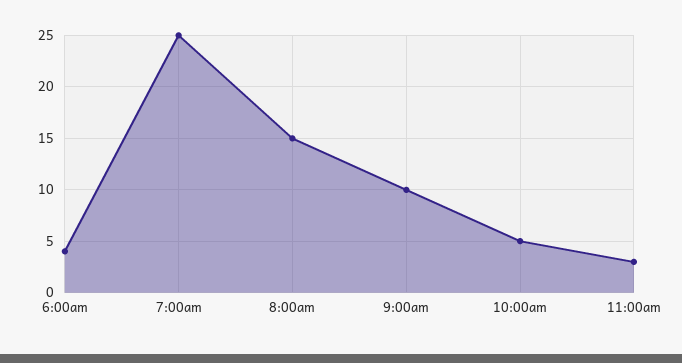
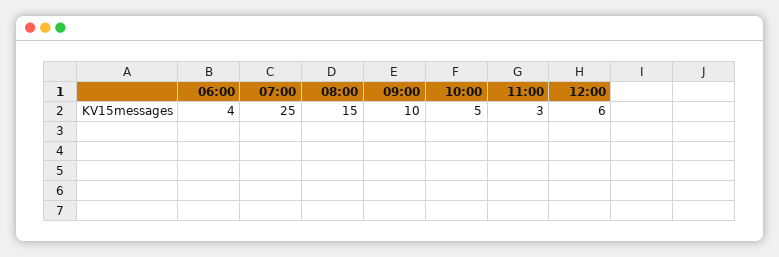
12:00: none -> 6

